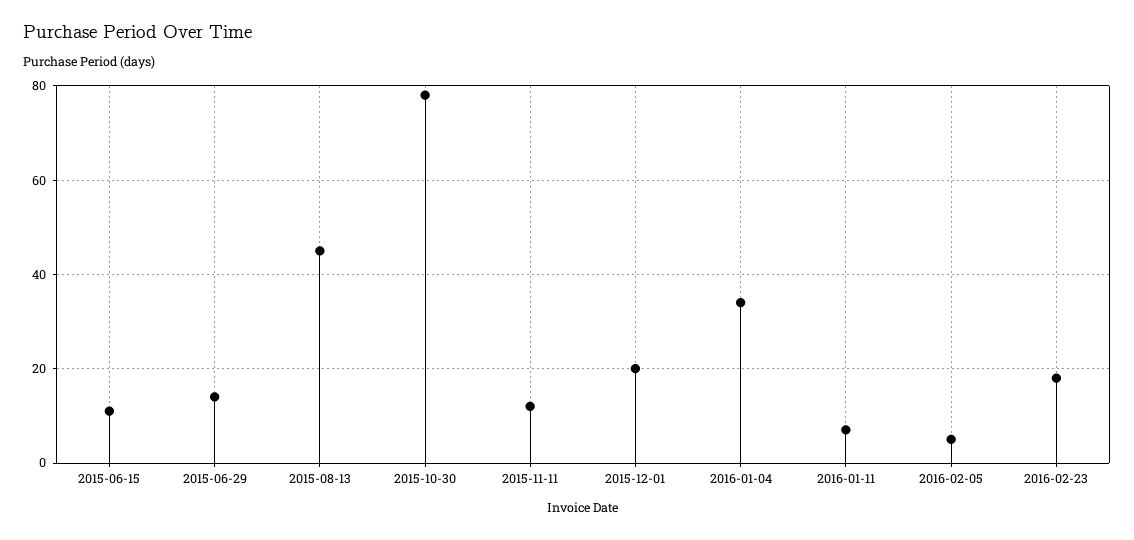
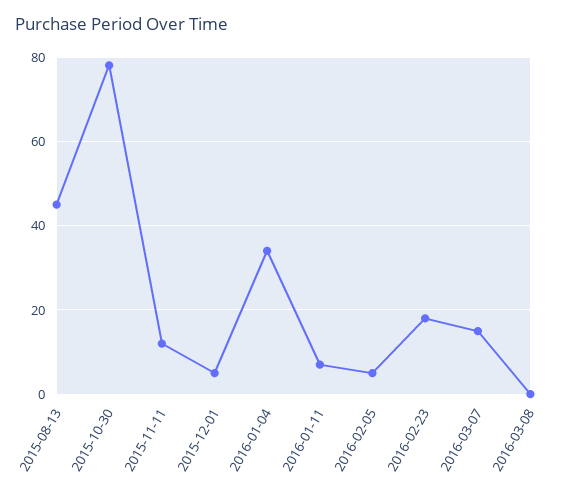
2015-06-15: 10 -> none
2015-06-29: 15 -> none
2015-12-01: 20 -> 5
2016-03-07: none -> 15
2016-03-08: none -> 0

